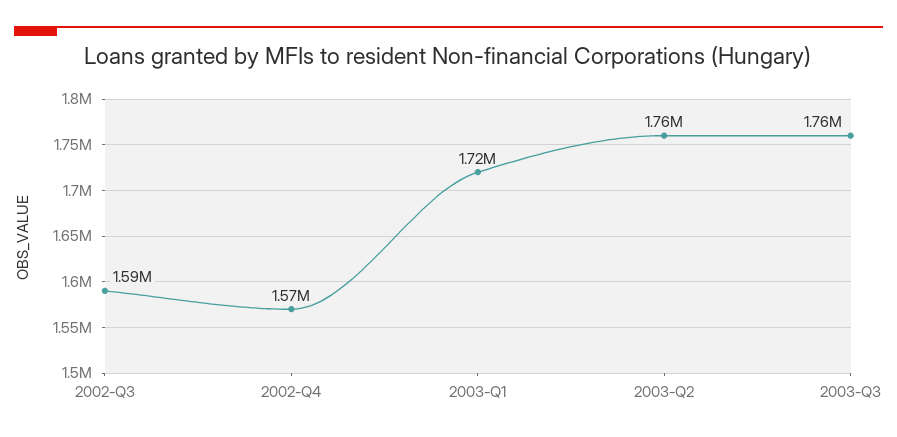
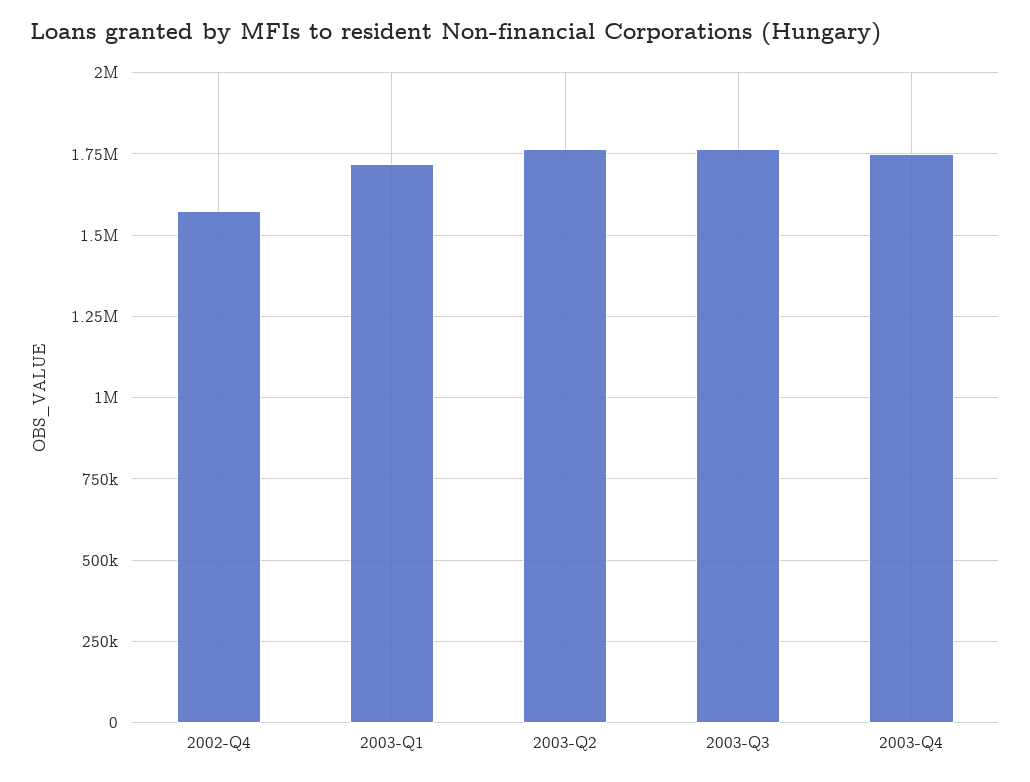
2002-Q3: 1590000 -> none
2003-Q4: none -> 1750000

